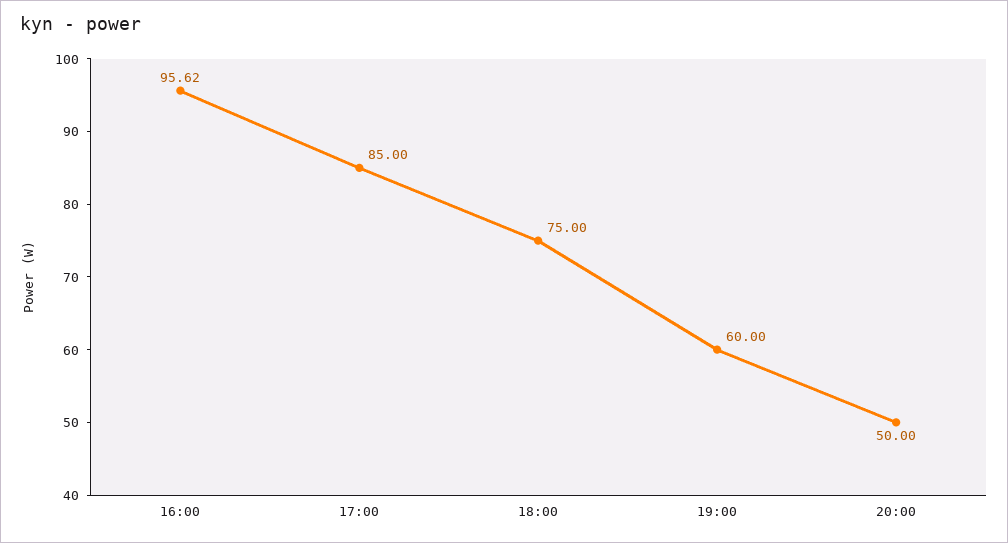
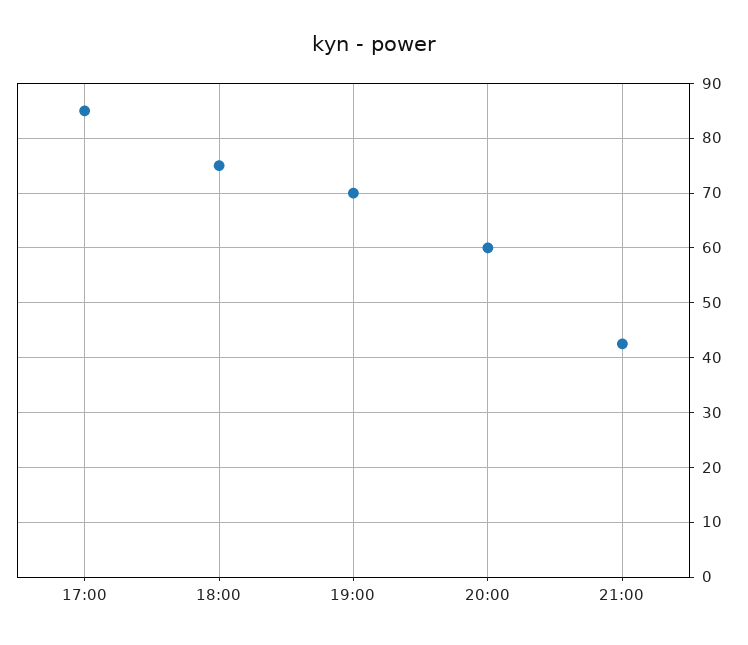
16:00: 95.62 -> none
19:00: 60 -> 70
20:00: 50 -> 60
21:00: none -> 42

